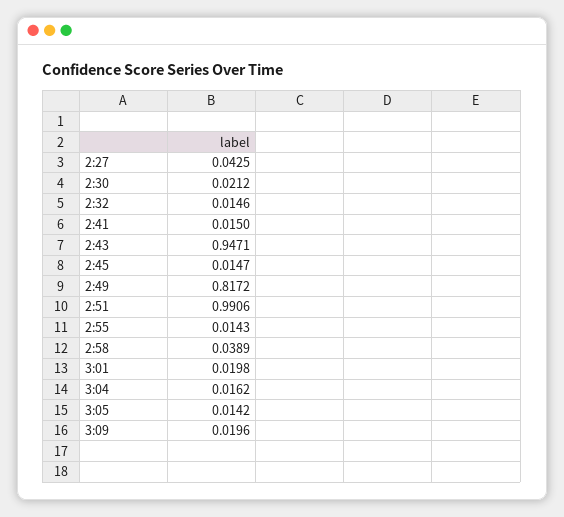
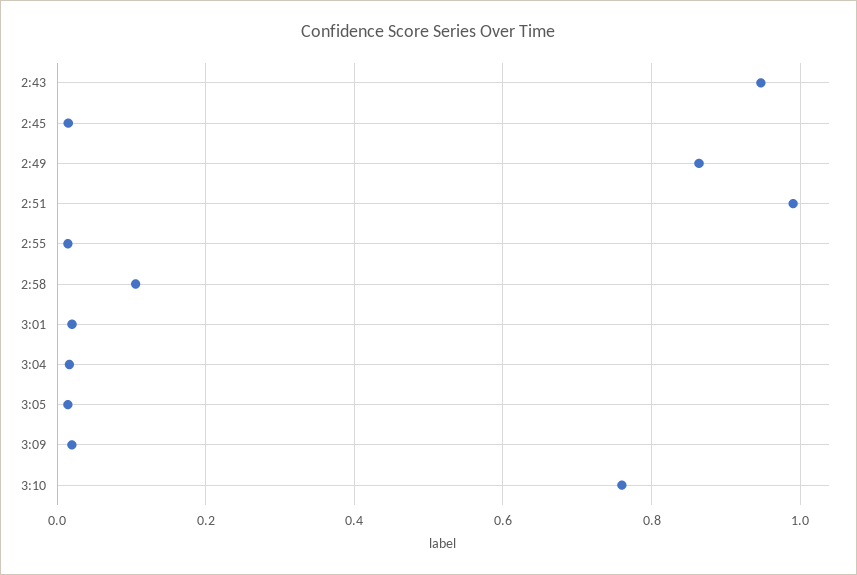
2:27: 0.0425 -> none
2:30: 0.0212 -> none
2:32: 0.0146 -> none
2:41: 0.015 -> none
2:49: 0.8172 -> 0.86
2:58: 0.0389 -> 0.1
3:10: none -> 0.76

